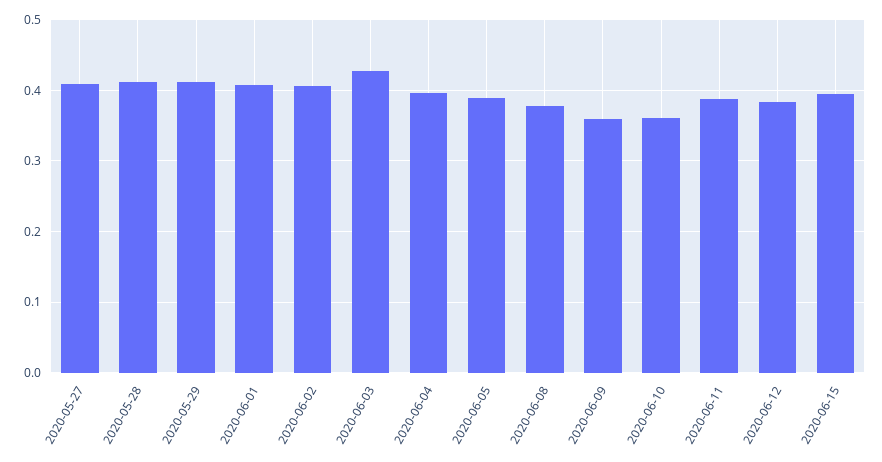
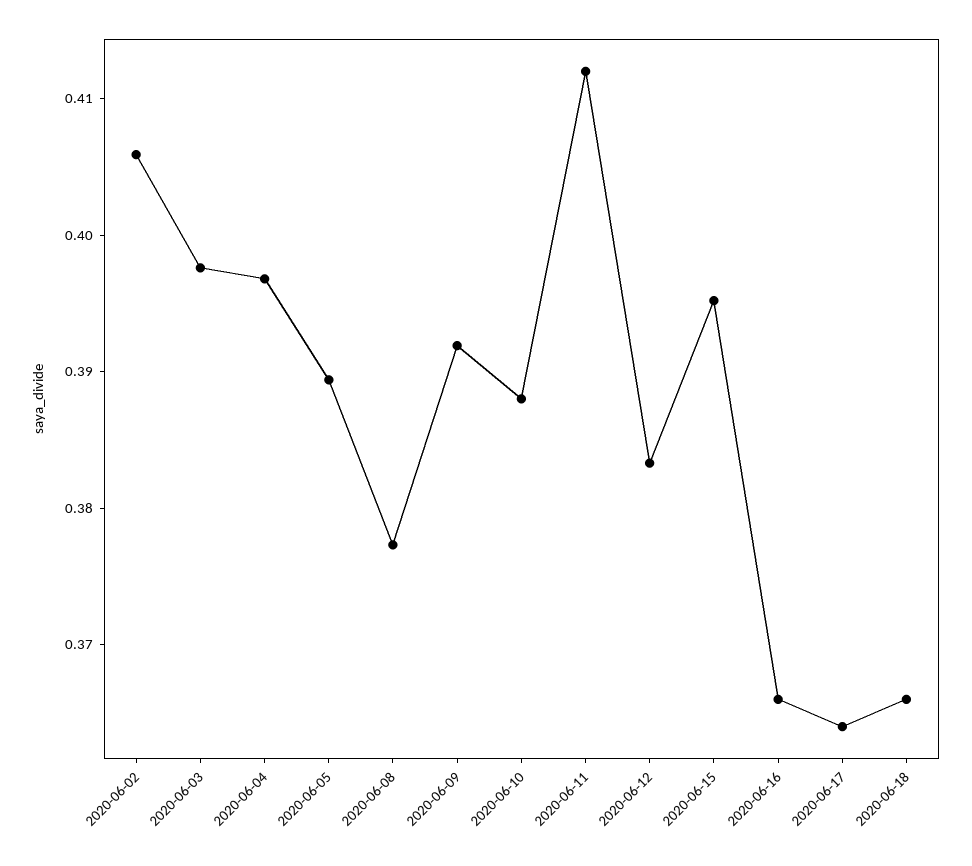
2020-05-27: 0.41 -> none
2020-05-28: 0.41 -> none
2020-05-29: 0.41 -> none
2020-06-01: 0.41 -> none
2020-06-03: 0.43 -> 0.398
2020-06-09: 0.36 -> 0.392
2020-06-10: 0.36 -> 0.388
2020-06-11: 0.39 -> 0.412
2020-06-16: none -> 0.366
2020-06-17: none -> 0.364
2020-06-18: none -> 0.366

